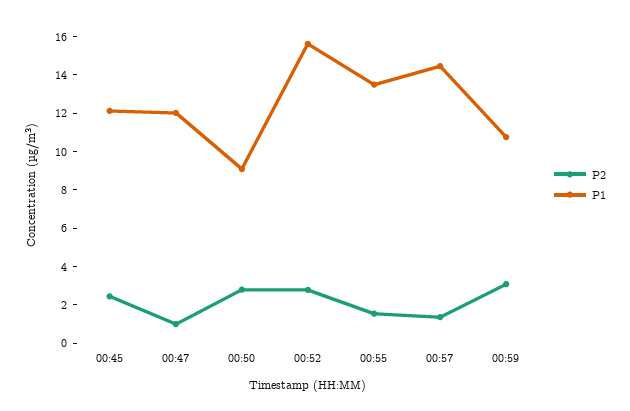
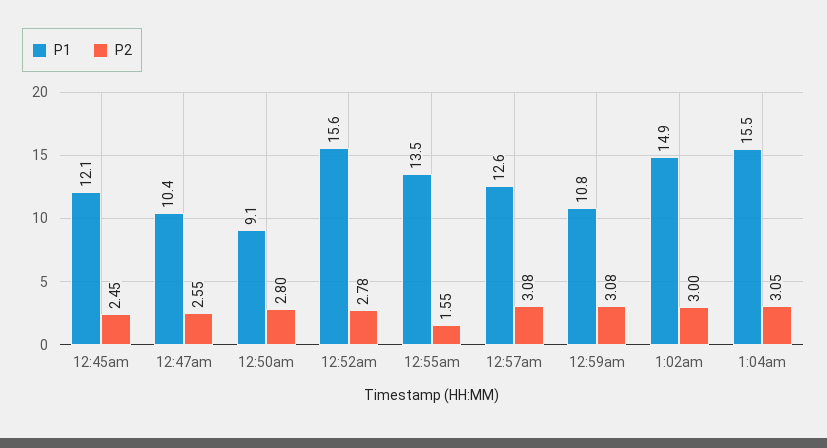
P2, 00:47: 1 -> 2.55
P1, 00:47: 12 -> 10.4
P2, 00:57: 1.5 -> 3.08
P1, 00:57: 14.5 -> 12.6
P1, 1:02am: none -> 14.9
P2, 1:02am: none -> 3
P1, 1:04am: none -> 15.5
P2, 1:04am: none -> 3.05

